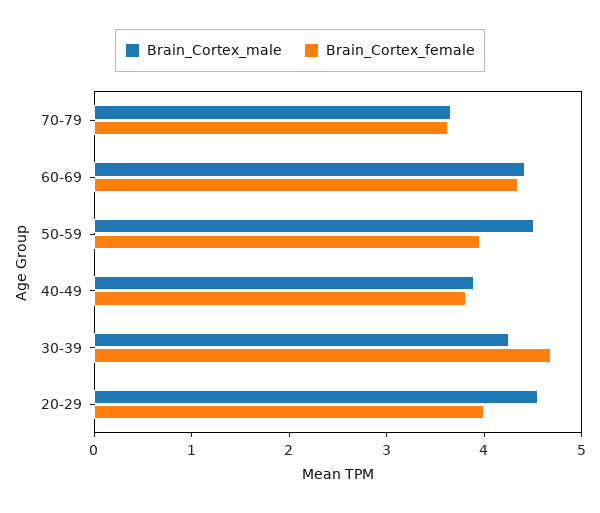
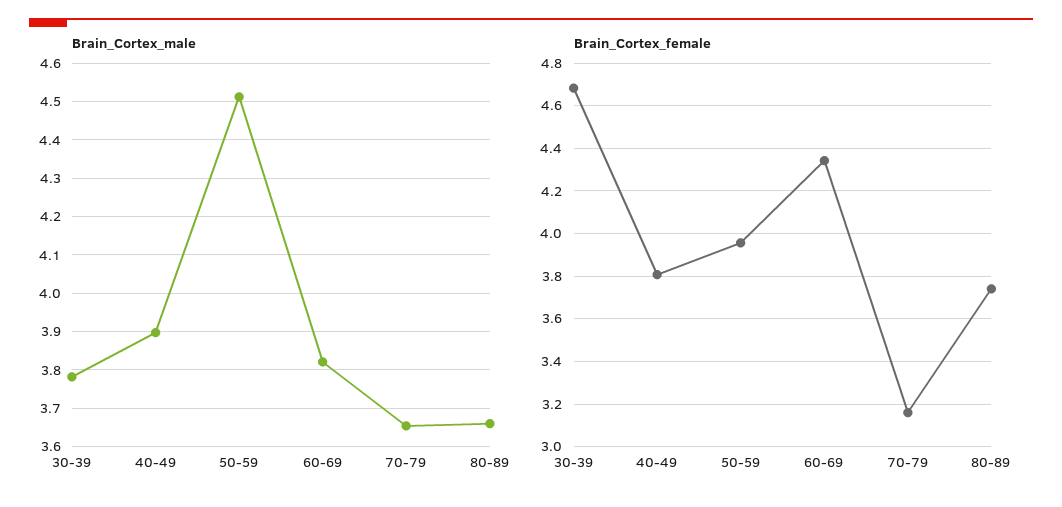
Brain_Cortex_female, 70-79: 3.6 -> 3.15
Brain_Cortex_male, 60-69: 4.4 -> 3.82
Brain_Cortex_male, 30-39: 4.2 -> 3.78
Brain_Cortex_male, 20-29: 4.6 -> none
Brain_Cortex_female, 20-29: 4 -> none
Brain_Cortex_male, 80-89: none -> 3.66
Brain_Cortex_female, 80-89: none -> 3.75

